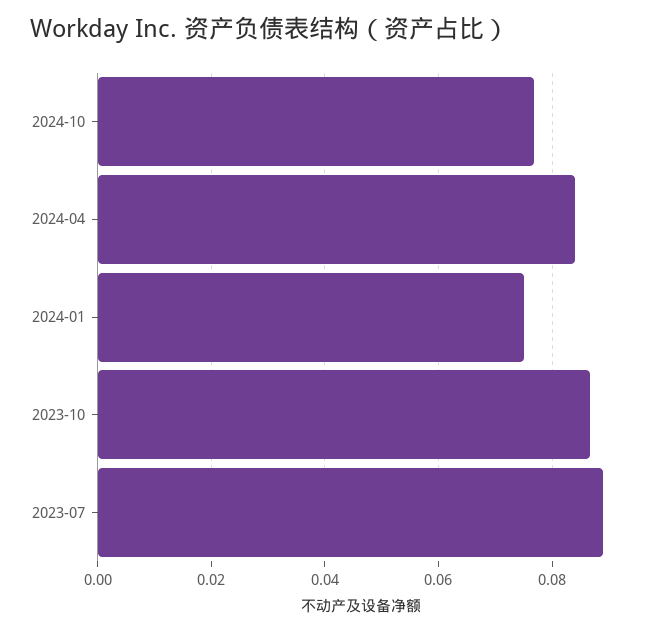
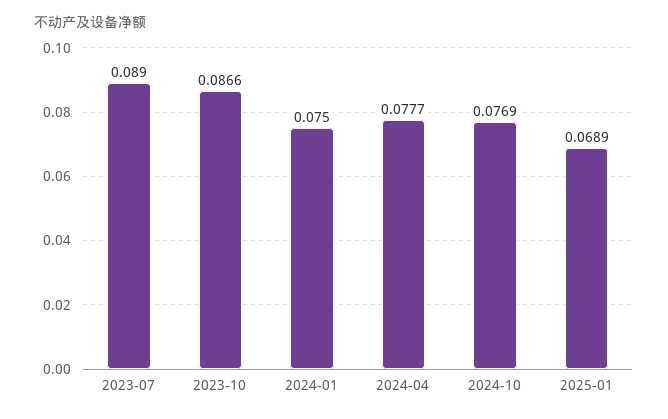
2024-04: 0.084 -> 0.0777
2025-01: none -> 0.0689

